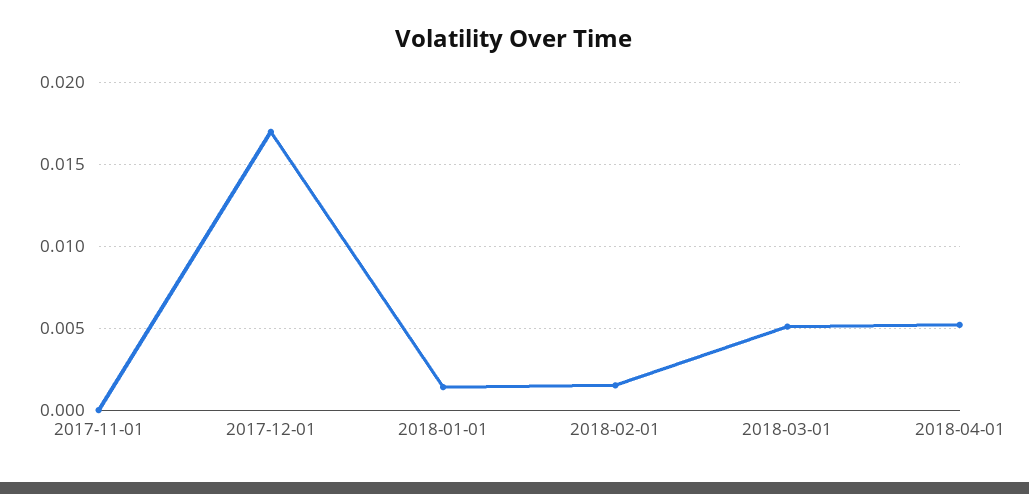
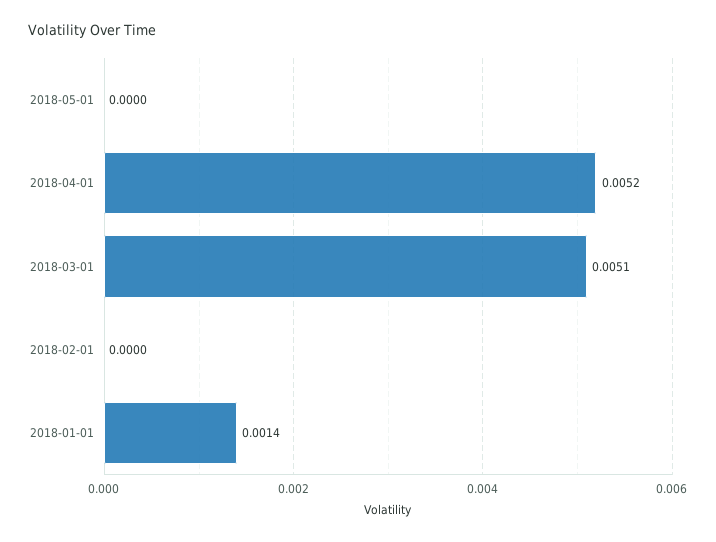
2017-11-01: 0 -> none
2017-12-01: 0.017 -> none
2018-02-01: 0.0015 -> 0
2018-05-01: none -> 0

